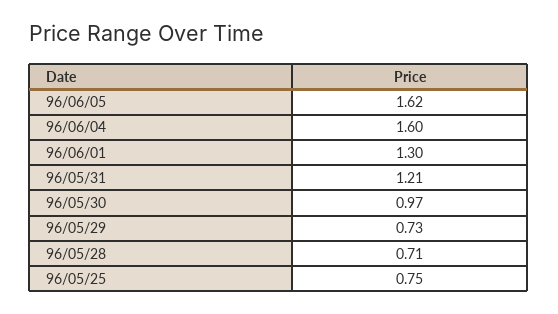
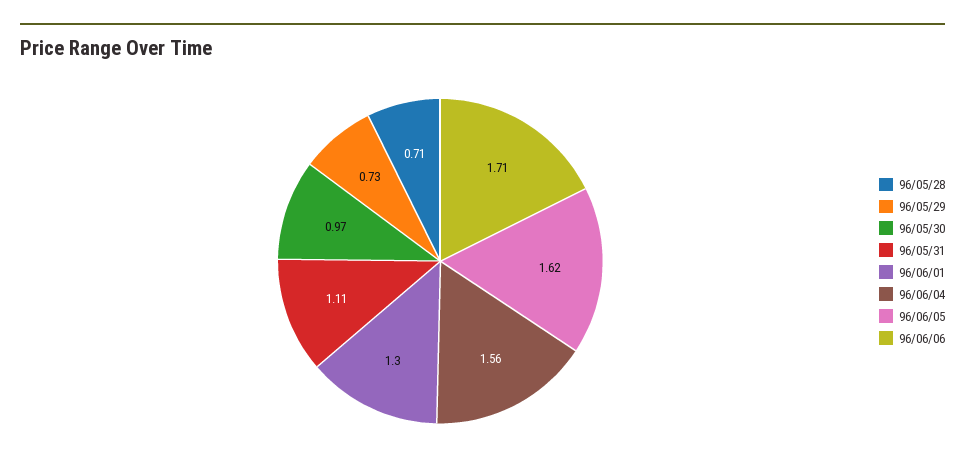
96/06/04: 1.6 -> 1.56
96/05/31: 1.21 -> 1.11
96/05/25: 0.75 -> none
96/06/06: none -> 1.71

